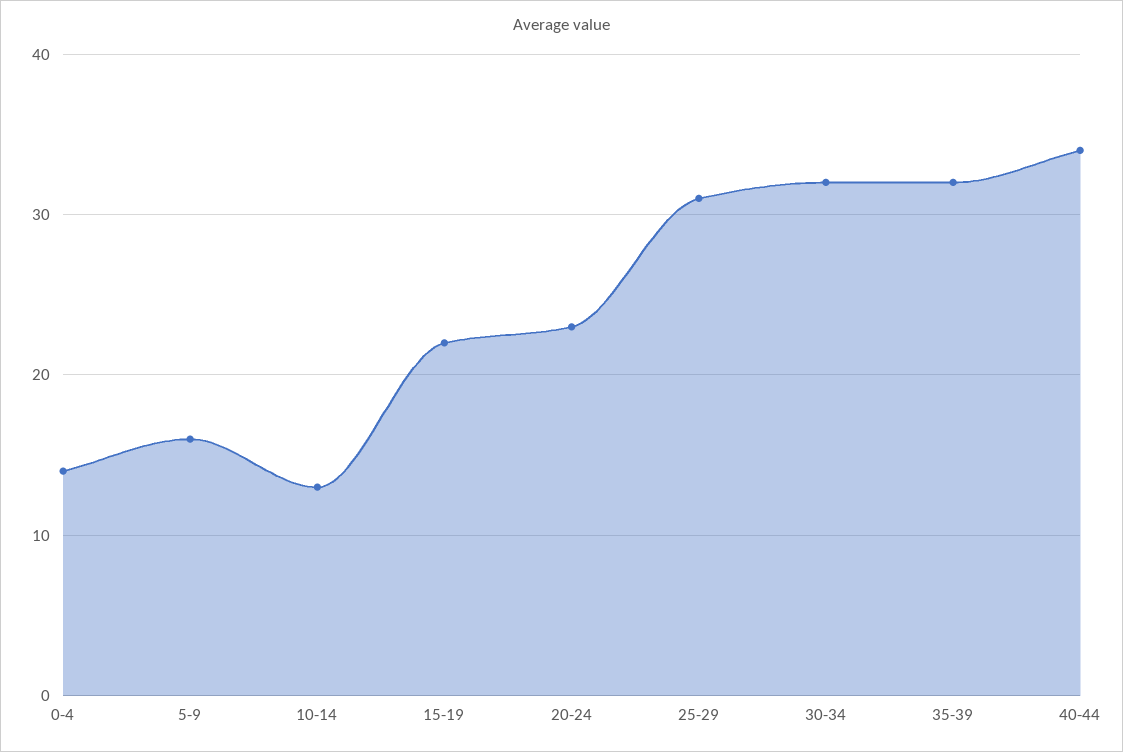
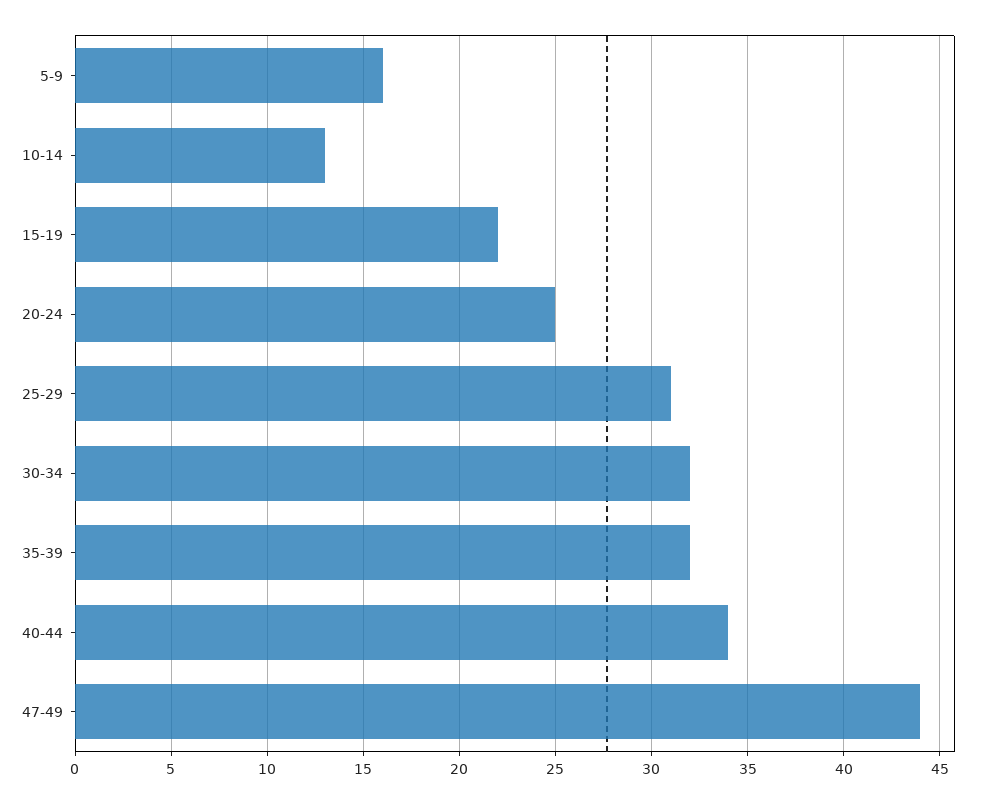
0-4: 14 -> none
20-24: 23 -> 25
47-49: none -> 44

